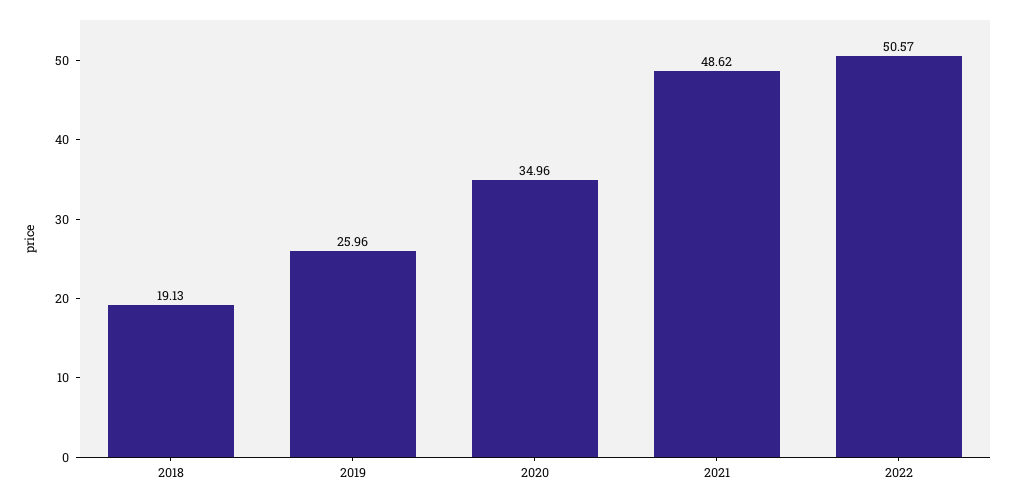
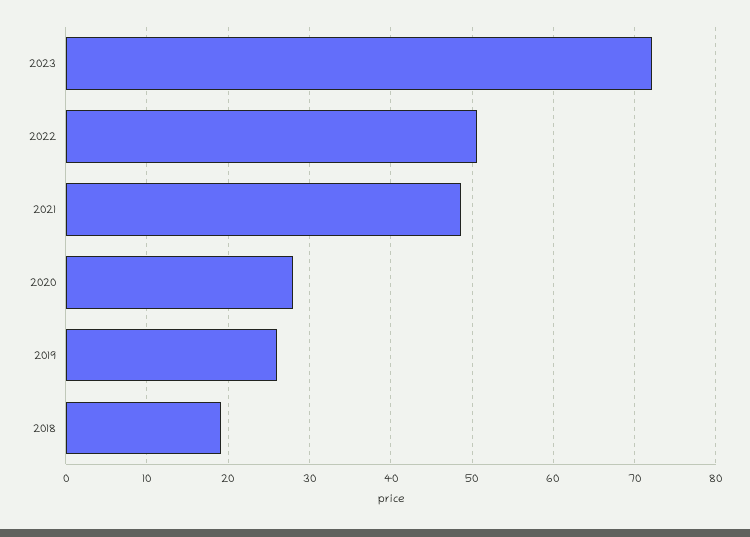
2020: 34.96 -> 28
2023: none -> 72

